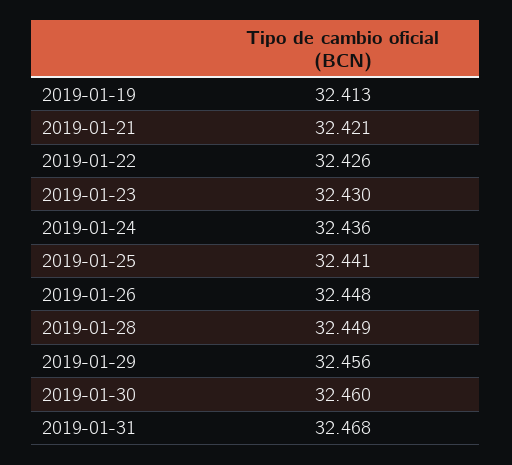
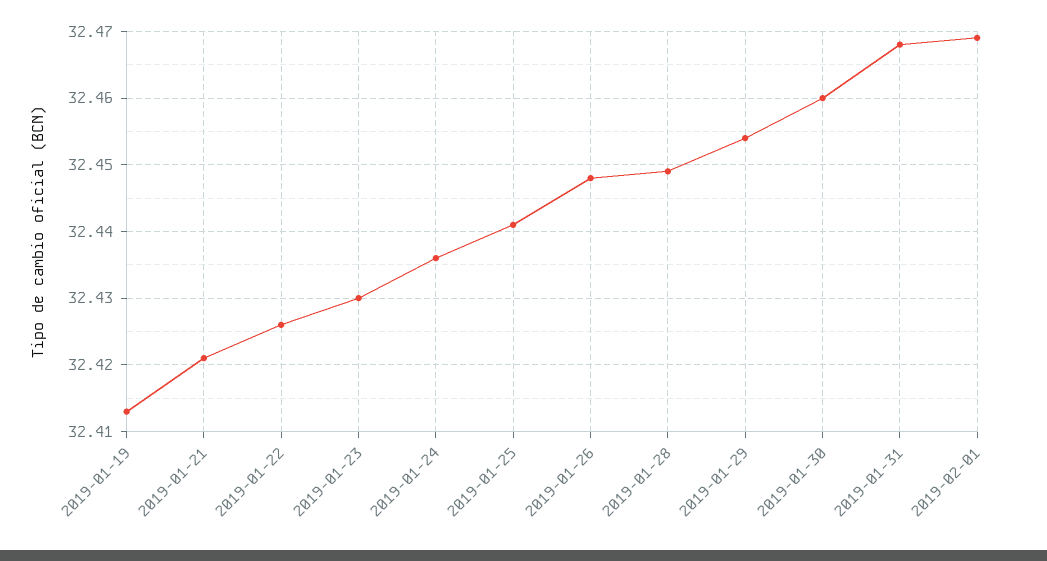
2019-01-29: 32.456 -> 32.454
2019-02-01: none -> 32.469

